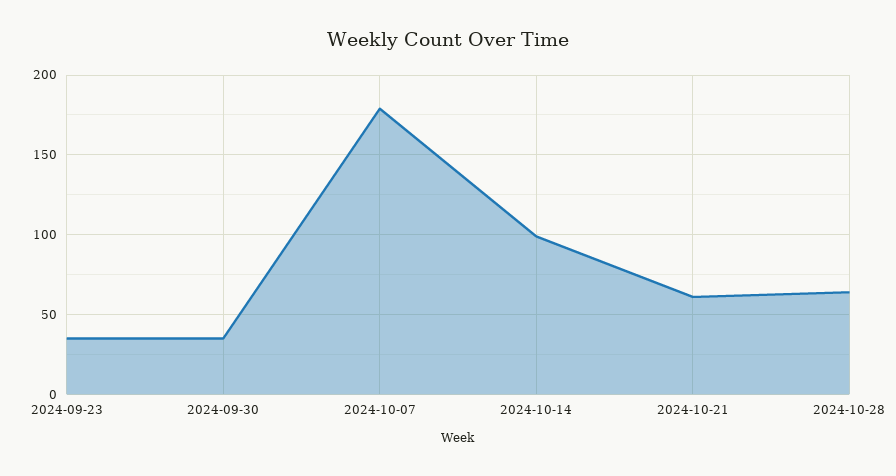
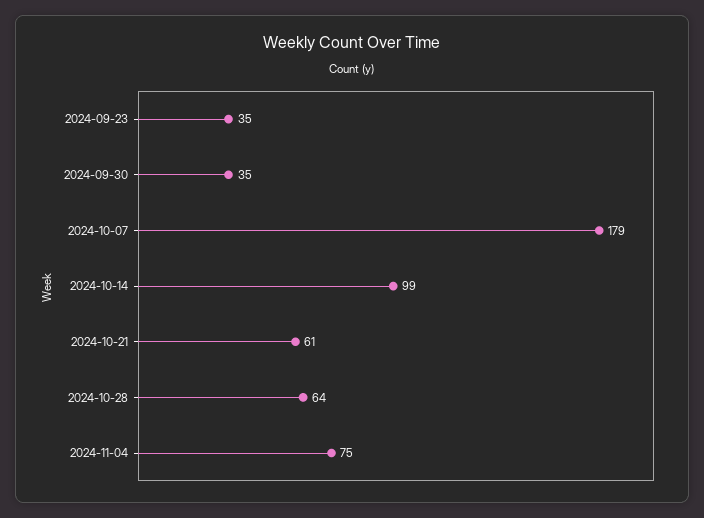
2024-11-04: none -> 75

